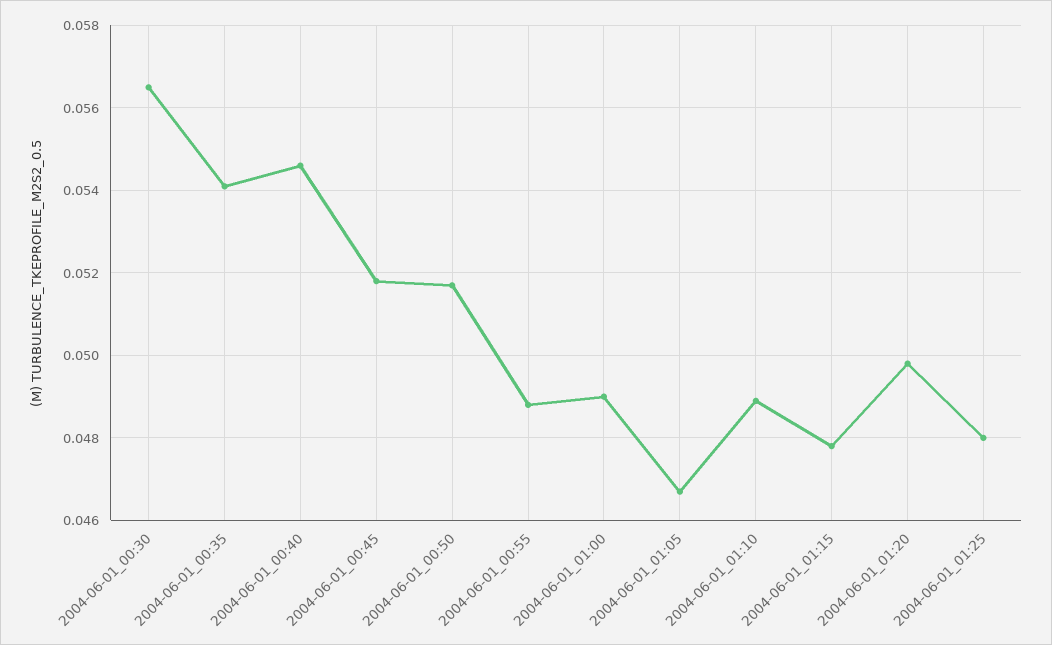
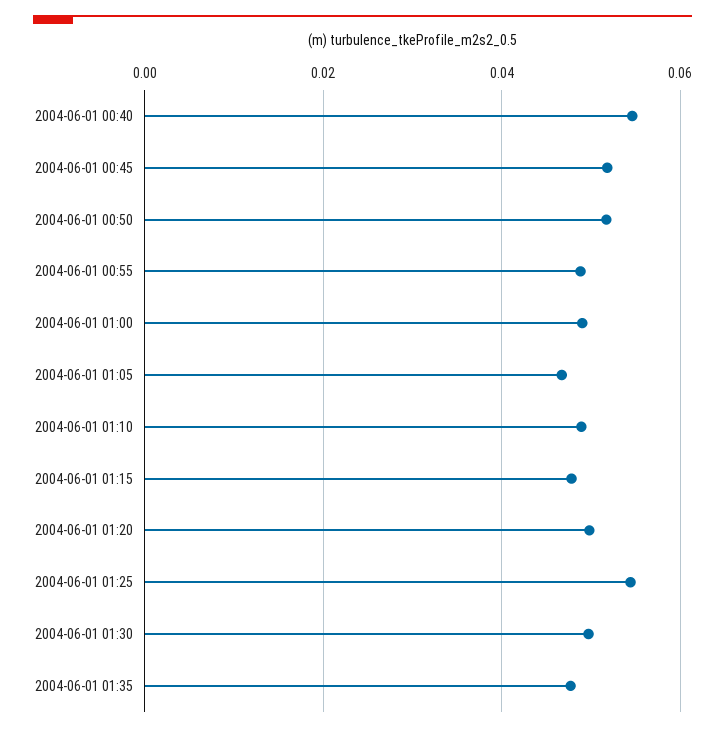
2004-06-01_00:30: 0.0565 -> none
2004-06-01_00:35: 0.054 -> none
2004-06-01_01:25: 0.048 -> 0.054
2004-06-01 01:30: none -> 0.05
2004-06-01 01:35: none -> 0.048

